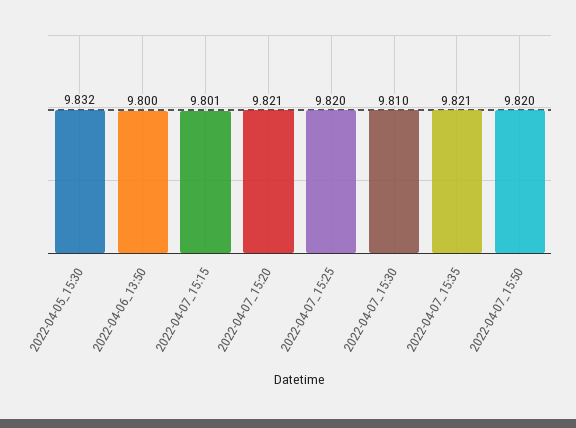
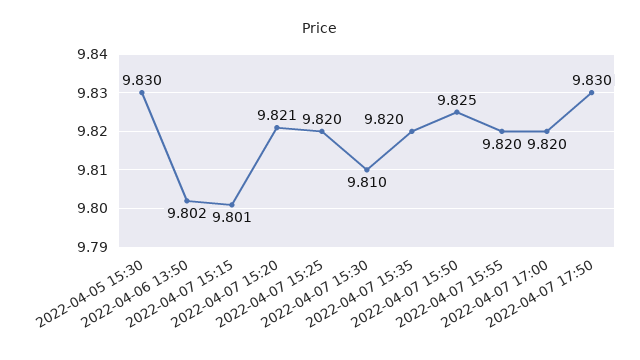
2022-04-05_15:30: 9.832 -> 9.83
2022-04-06_13:50: 9.8 -> 9.802
2022-04-07_15:35: 9.821 -> 9.82
2022-04-07_15:50: 9.82 -> 9.825
2022-04-07 15:55: none -> 9.82
2022-04-07 17:00: none -> 9.82
2022-04-07 17:50: none -> 9.83

